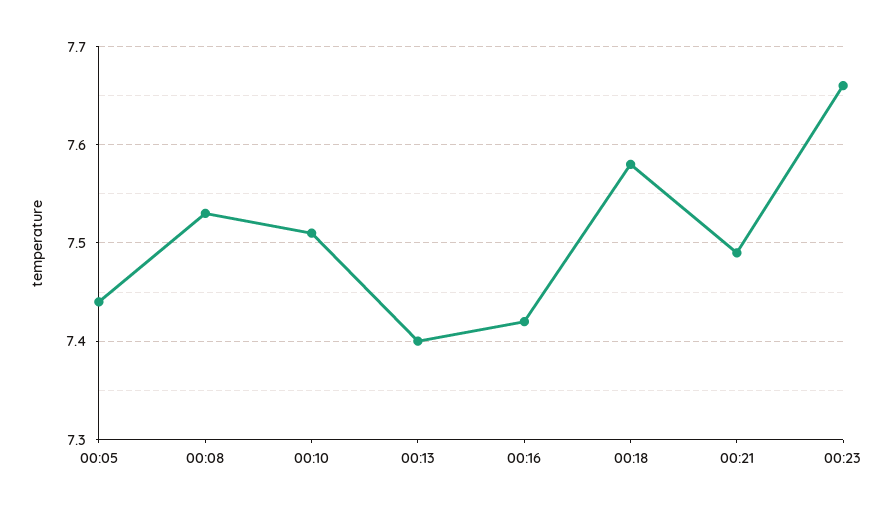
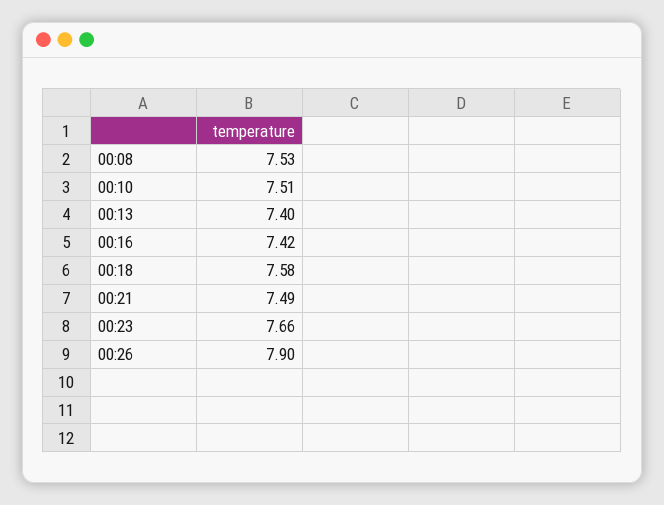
00:05: 7.44 -> none
00:26: none -> 7.9

